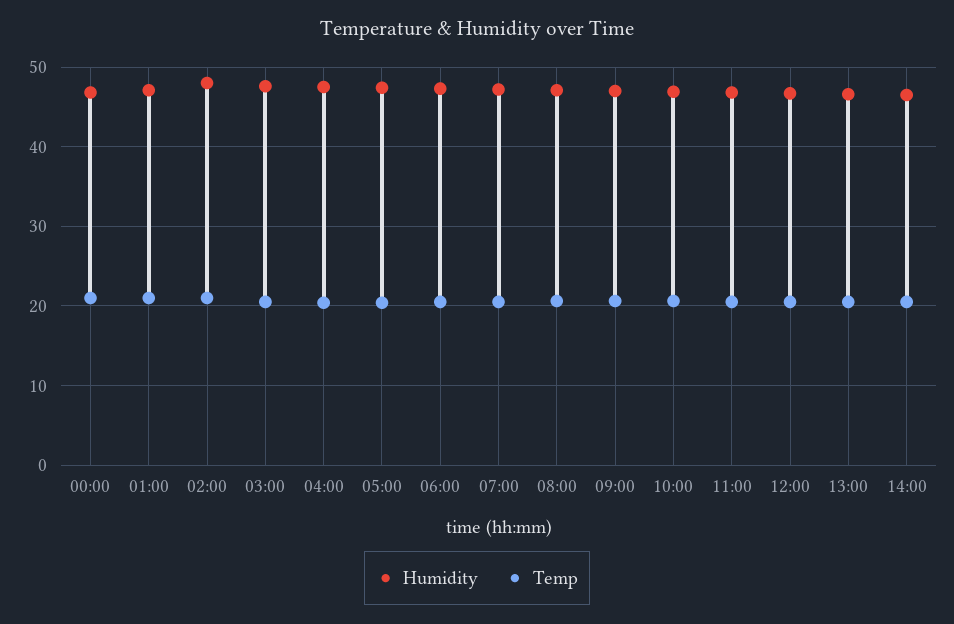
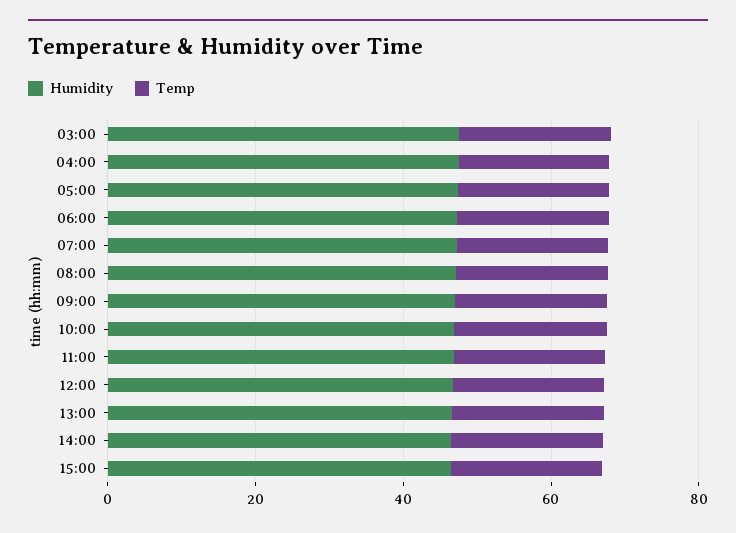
Humidity, 00:00: 47 -> none
Temp, 00:00: 21 -> none
Humidity, 01:00: 47 -> none
Temp, 01:00: 21 -> none
Humidity, 02:00: 48 -> none
Temp, 02:00: 21 -> none
Humidity, 15:00: none -> 45
Temp, 15:00: none -> 20

